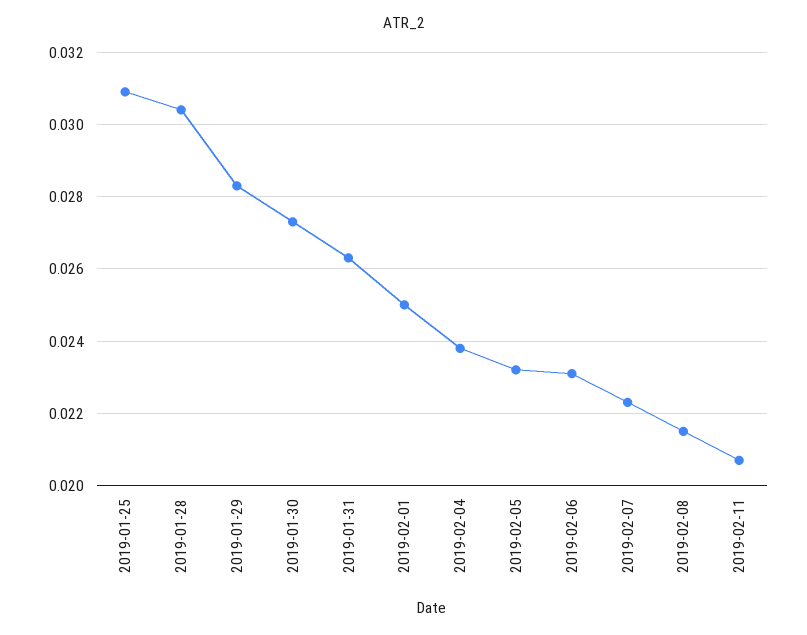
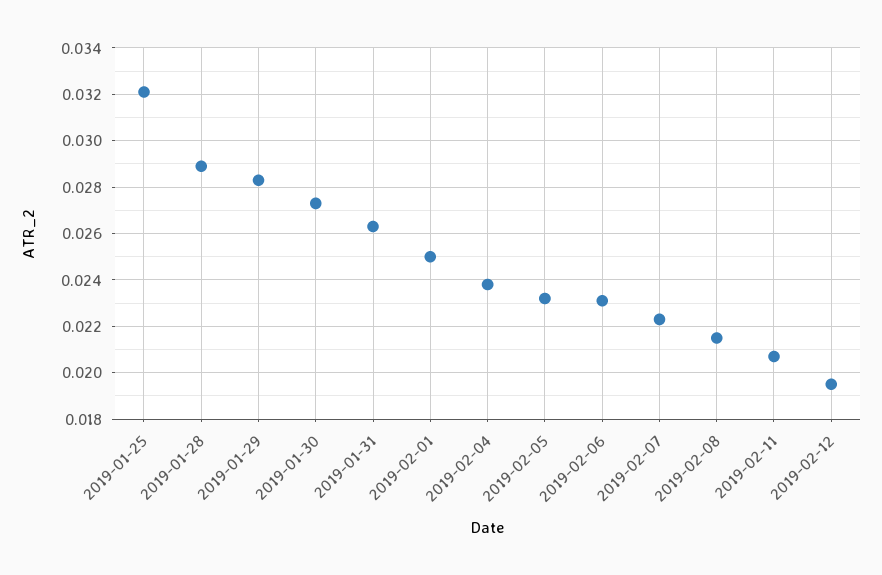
2019-01-25: 0.031 -> 0.032
2019-01-28: 0.0305 -> 0.029
2019-02-12: none -> 0.0195

